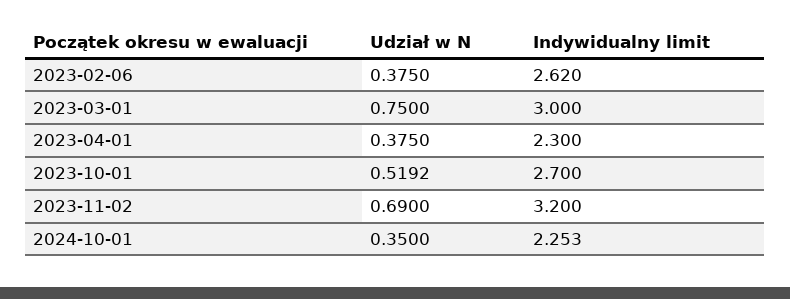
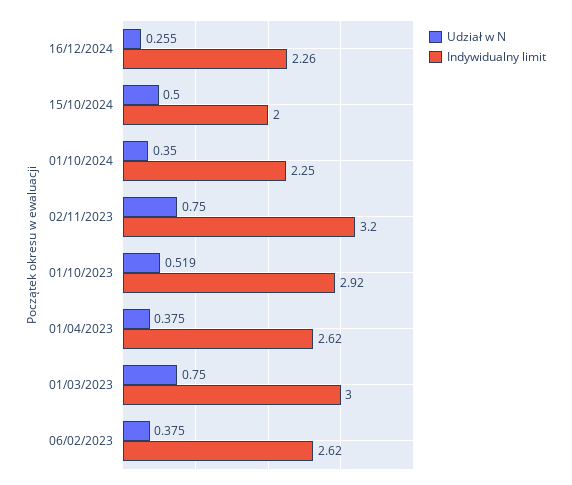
Indywidualny limit, 2023-04-01: 2.3 -> 2.62
Indywidualny limit, 2023-10-01: 2.7 -> 2.92
Udział w N, 2023-11-02: 0.69 -> 0.75
Udział w N, 16/12/2024: none -> 0.255
Indywidualny limit, 16/12/2024: none -> 2.26
Udział w N, 15/10/2024: none -> 0.5
Indywidualny limit, 15/10/2024: none -> 2

